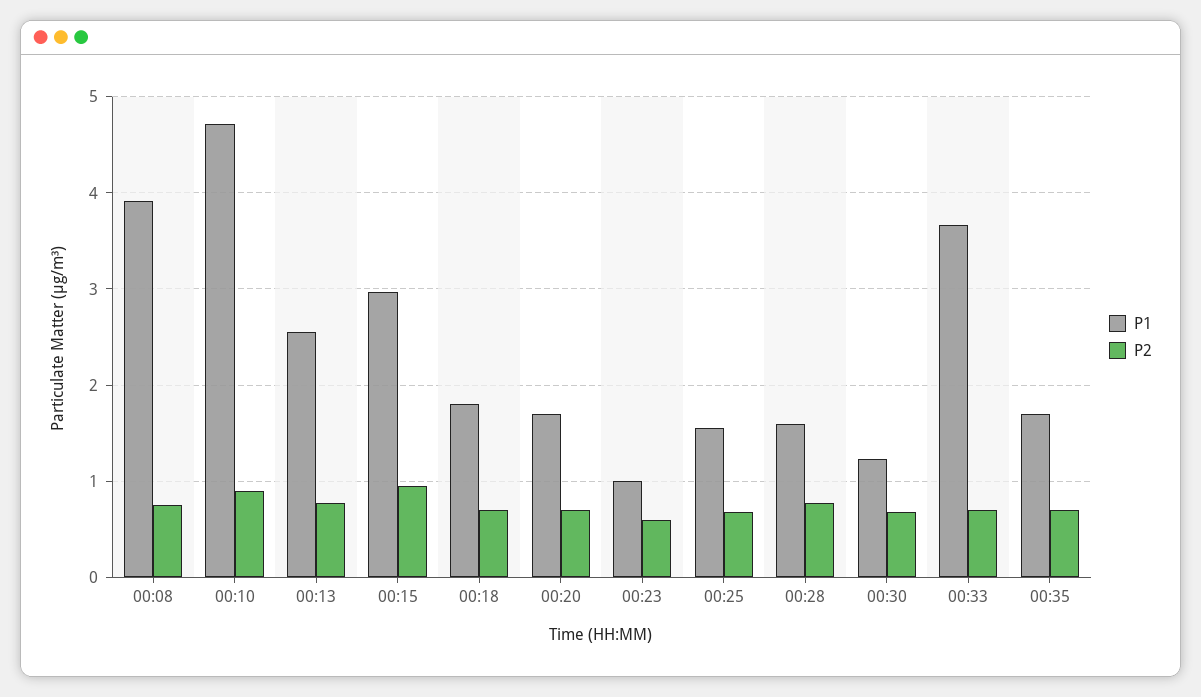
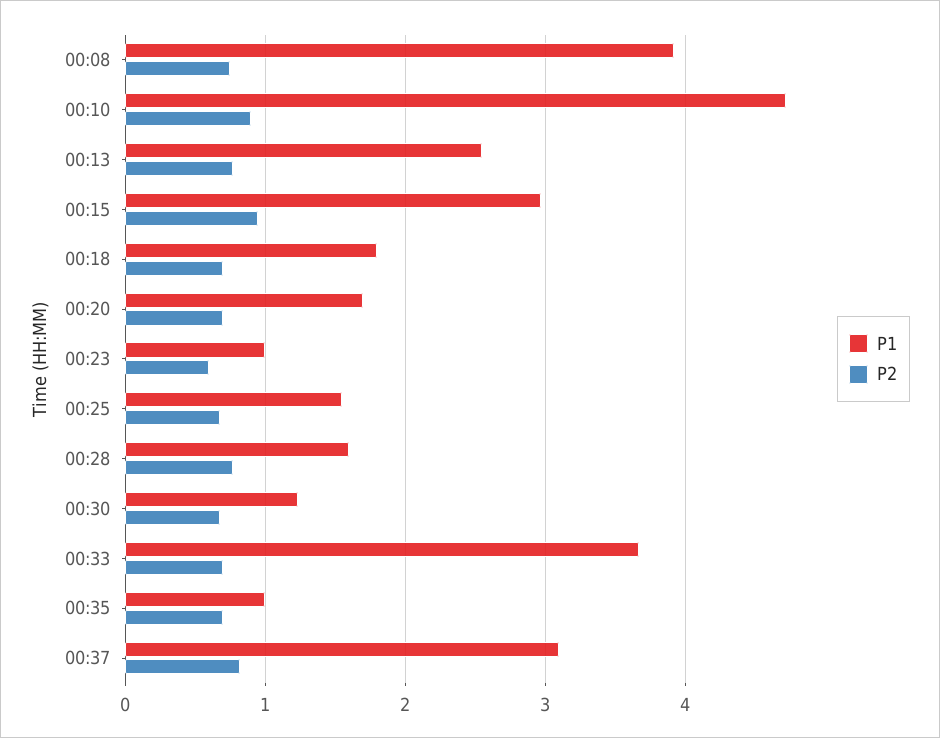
P1, 00:35: 1.7 -> 1
P1, 00:37: none -> 3.1
P2, 00:37: none -> 0.8

